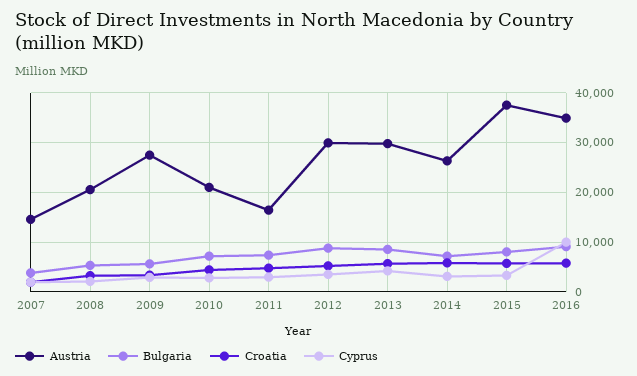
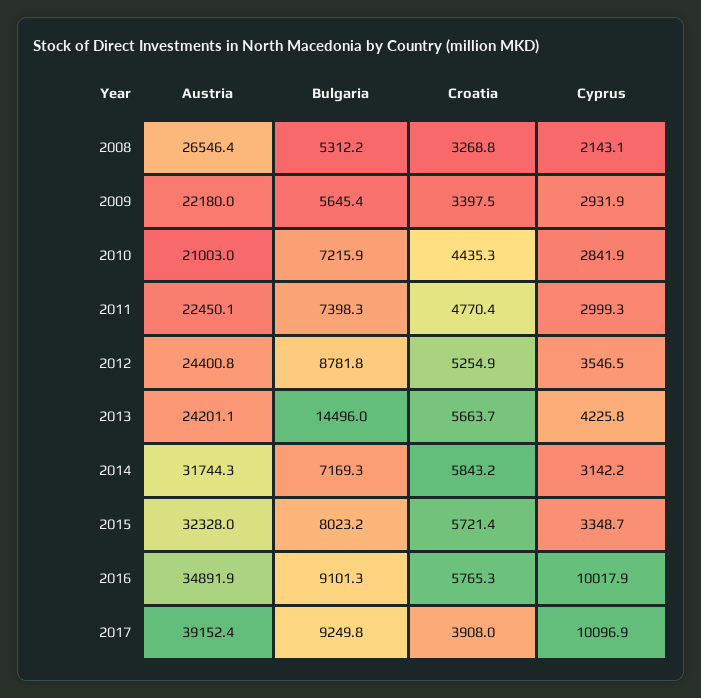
Austria, 2007: 14000 -> none
Bulgaria, 2007: 4000 -> none
Croatia, 2007: 2000 -> none
Cyprus, 2007: 2000 -> none
Austria, 2008: 20000 -> 26546.4
Austria, 2009: 28000 -> 22180
Austria, 2011: 16000 -> 22450.1
Austria, 2012: 30000 -> 24400.8
Austria, 2013: 30000 -> 24201.1
Bulgaria, 2013: 8000 -> 14496
Austria, 2014: 26000 -> 31744.3
Austria, 2015: 38000 -> 32328
Austria, 2017: none -> 39152.4
Bulgaria, 2017: none -> 9249.8
Croatia, 2017: none -> 3908
Cyprus, 2017: none -> 10096.9

